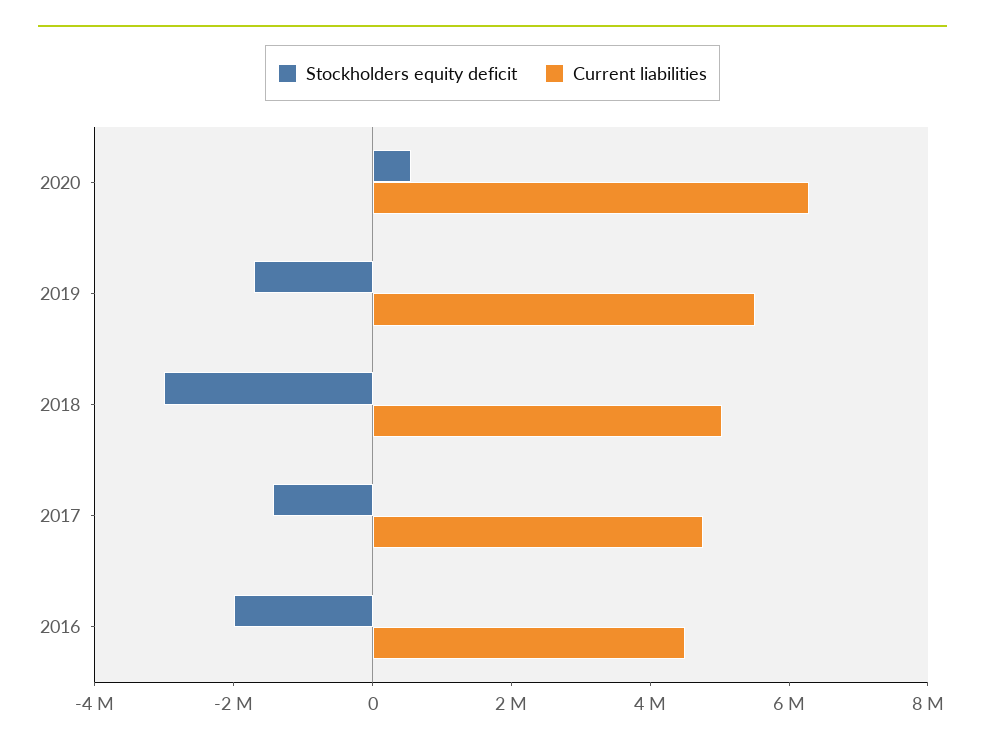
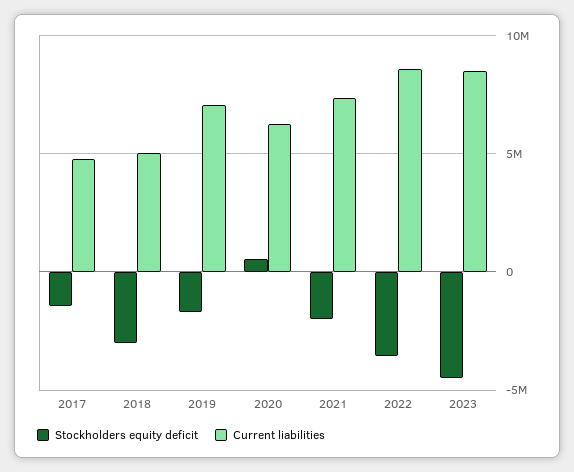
Current liabilities, 2019: 5500000 -> 7000000
Stockholders equity deficit, 2016: -2000000 -> none
Current liabilities, 2016: 4500000 -> none
Stockholders equity deficit, 2021: none -> -2000000
Current liabilities, 2021: none -> 7500000
Stockholders equity deficit, 2022: none -> -3500000
Current liabilities, 2022: none -> 8500000
Stockholders equity deficit, 2023: none -> -4500000
Current liabilities, 2023: none -> 8500000

